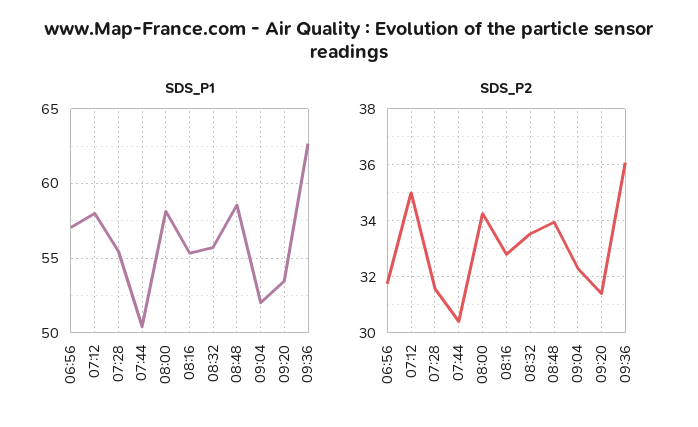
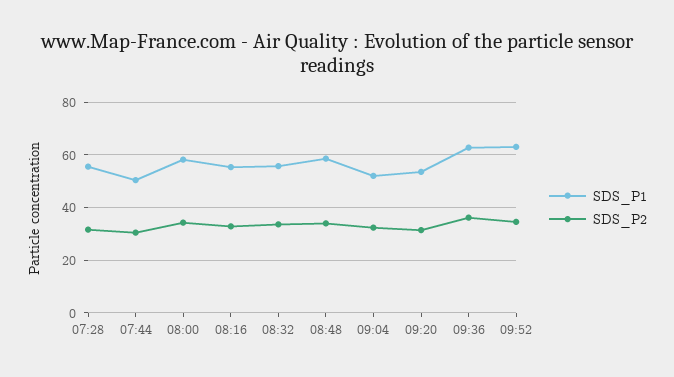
SDS_P1, 06:56: 57 -> none
SDS_P1, 07:12: 58 -> none
SDS_P2, 06:56: 31.75 -> none
SDS_P2, 07:12: 35 -> none
SDS_P1, 09:52: none -> 62.5
SDS_P2, 09:52: none -> 35

